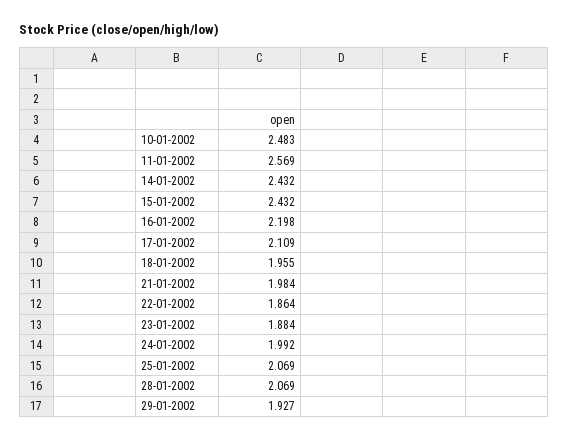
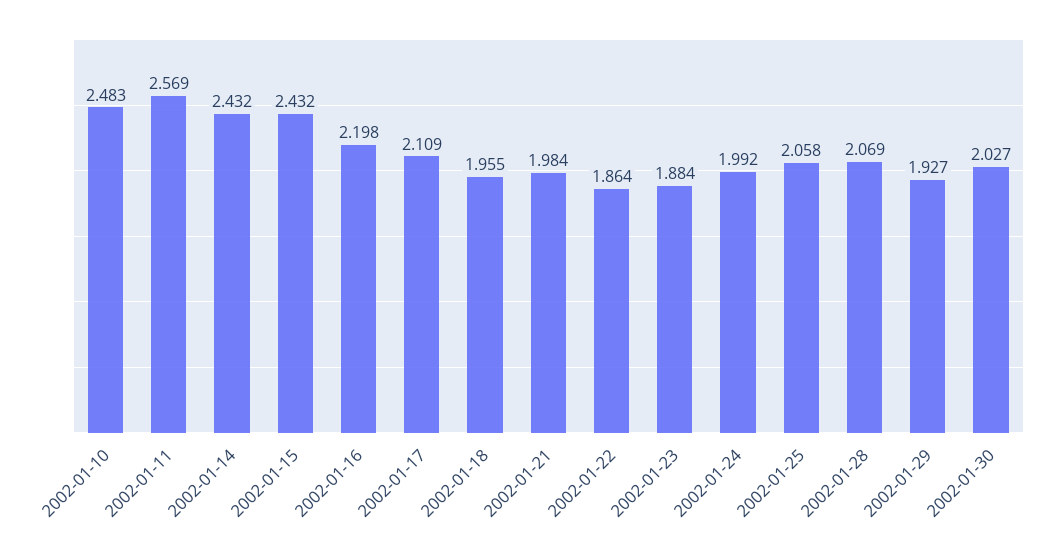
25-01-2002: 2.069 -> 2.058
2002-01-30: none -> 2.027

